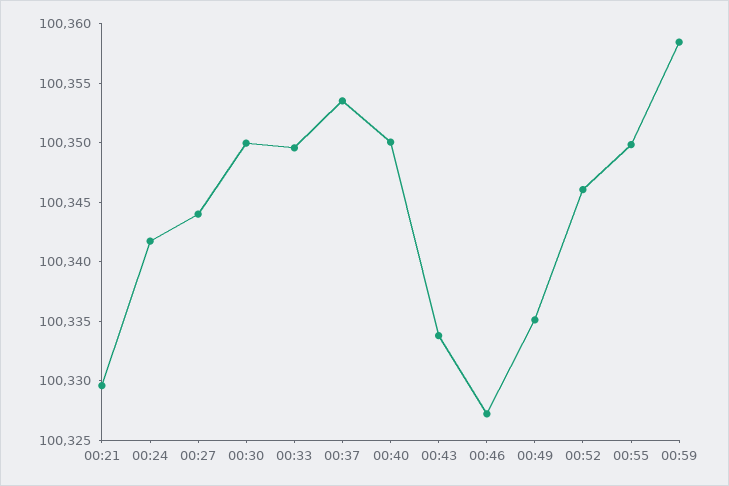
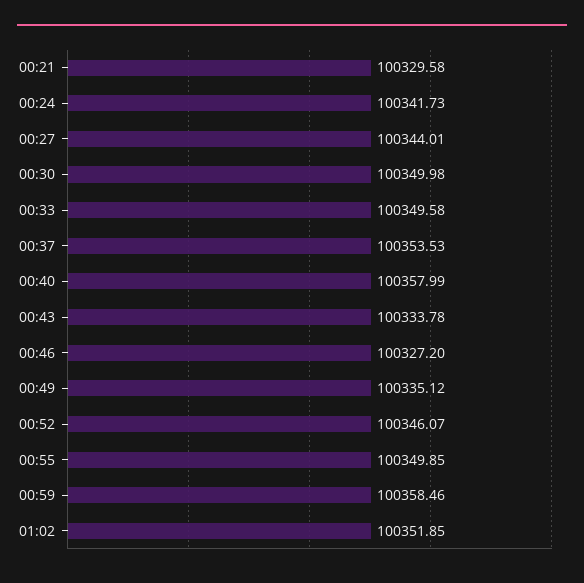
00:40: 100350 -> 100357.99
01:02: none -> 100351.85

